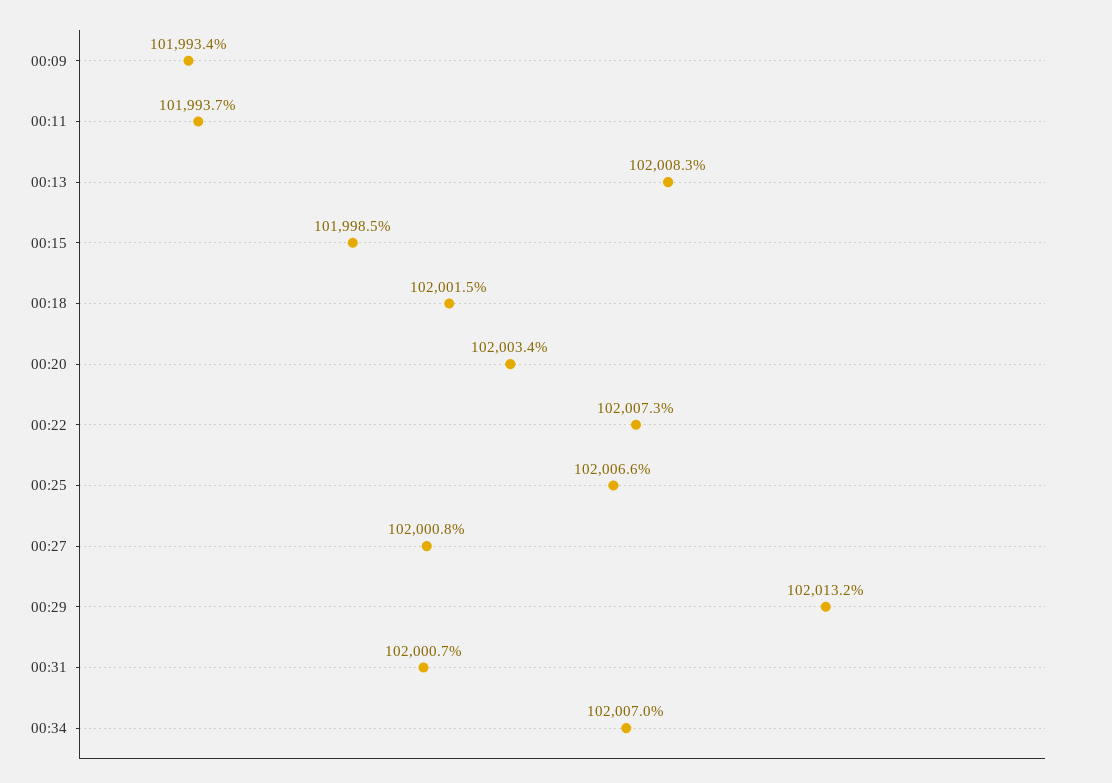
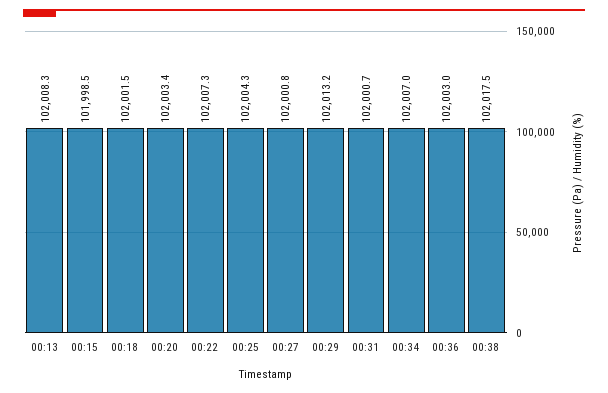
00:09: 101993.4 -> none
00:11: 101993.7 -> none
00:25: 102006.6 -> 102004.3
00:36: none -> 102003
00:38: none -> 102017.5

